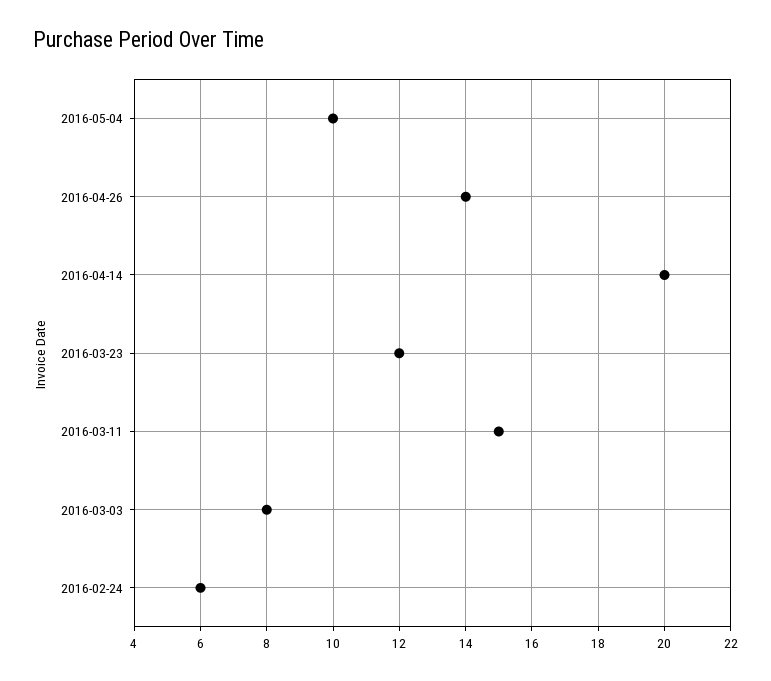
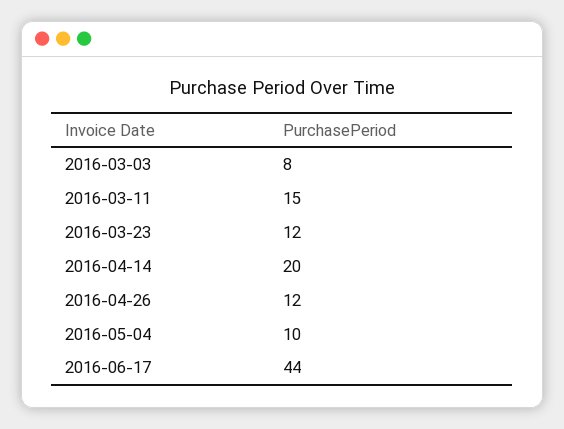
2016-04-26: 14 -> 12
2016-02-24: 6 -> none
2016-06-17: none -> 44

